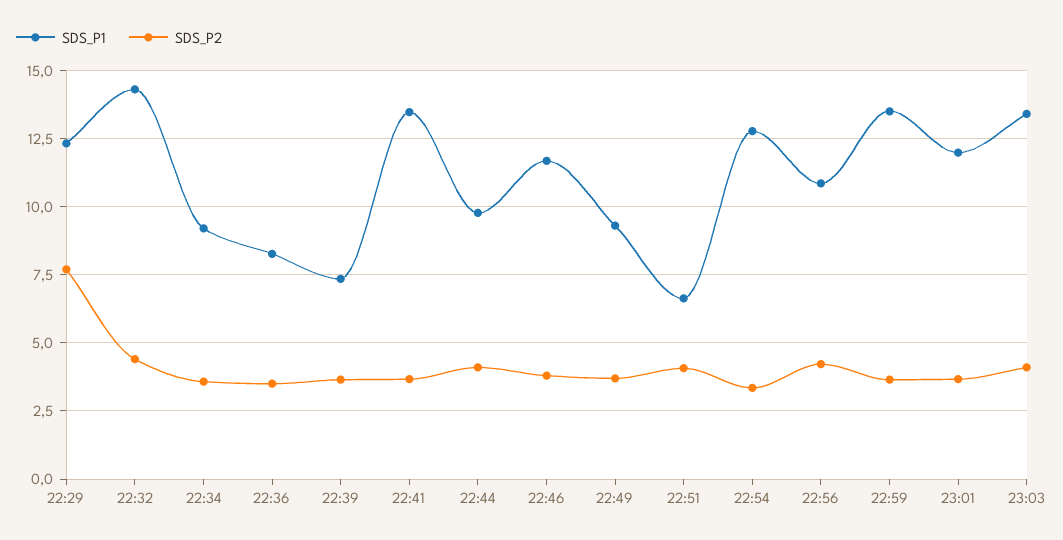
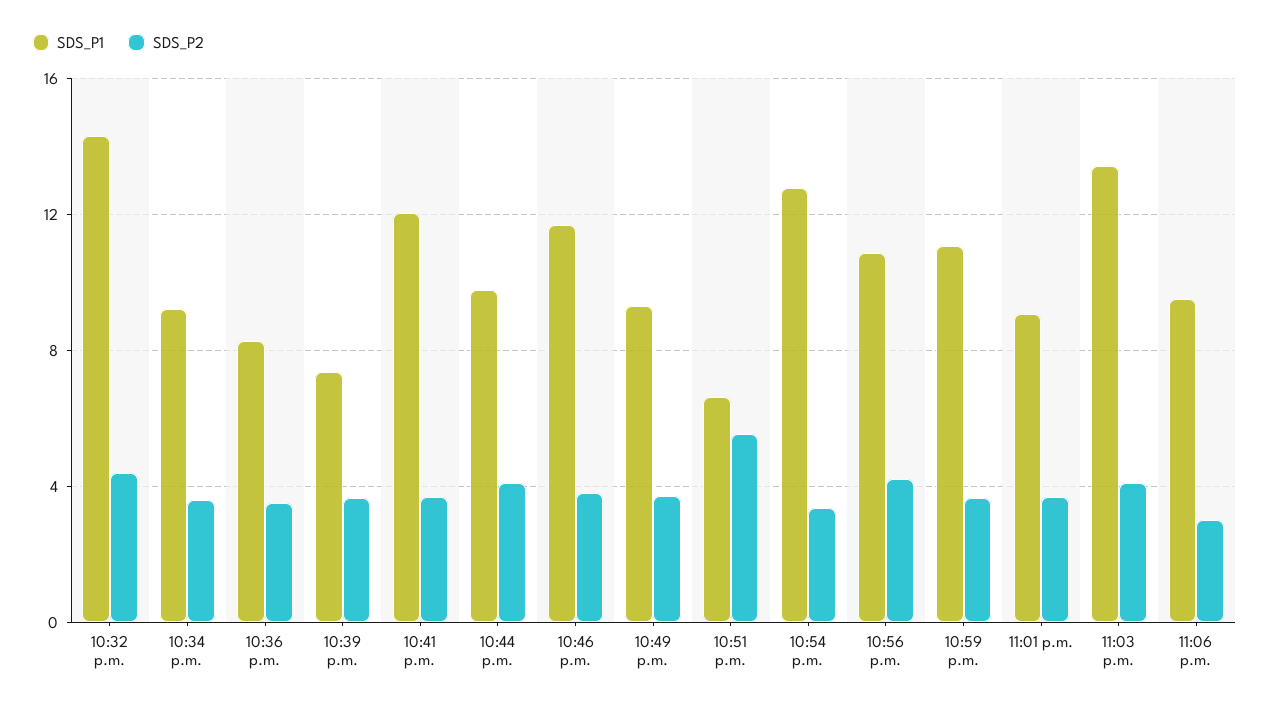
SDS_P1, 22:29: 12.25 -> none
SDS_P2, 22:29: 7.75 -> none
SDS_P1, 22:41: 13.5 -> 12
SDS_P2, 22:51: 4 -> 5.5
SDS_P1, 22:59: 13.5 -> 11
SDS_P1, 23:01: 12 -> 9
SDS_P1, 11:06 p.m.: none -> 9.5
SDS_P2, 11:06 p.m.: none -> 3

